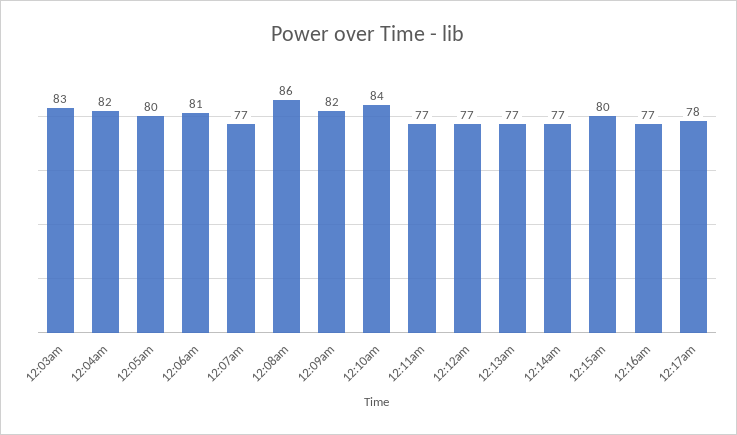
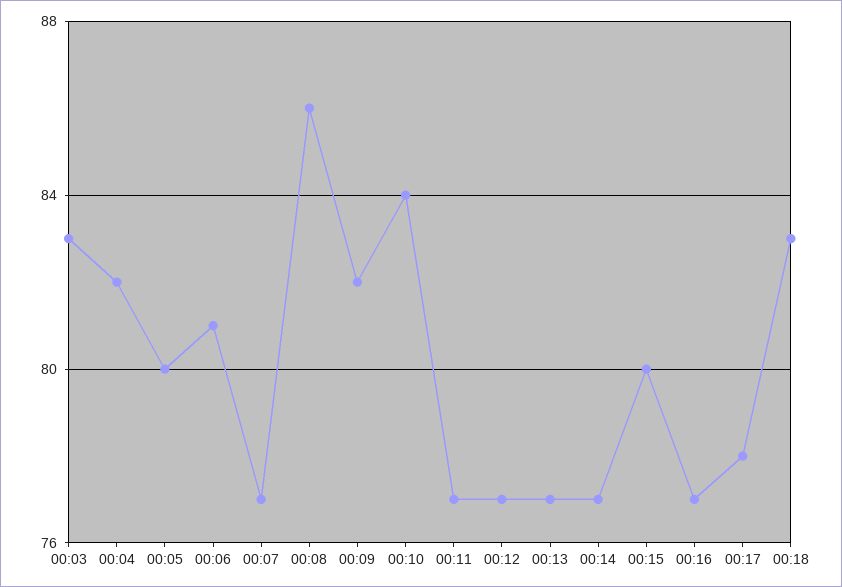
00:18: none -> 83

